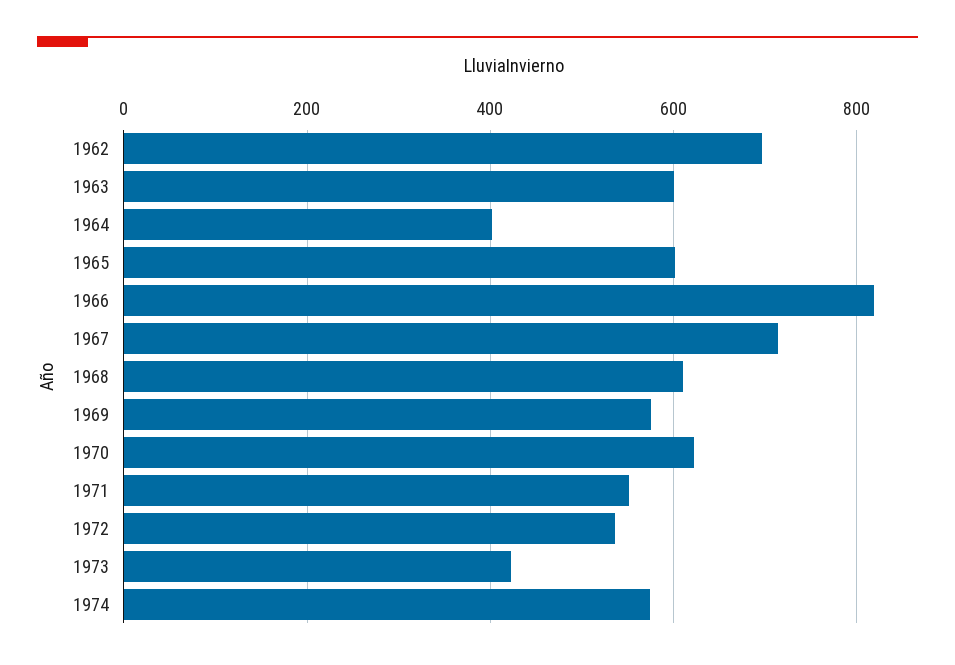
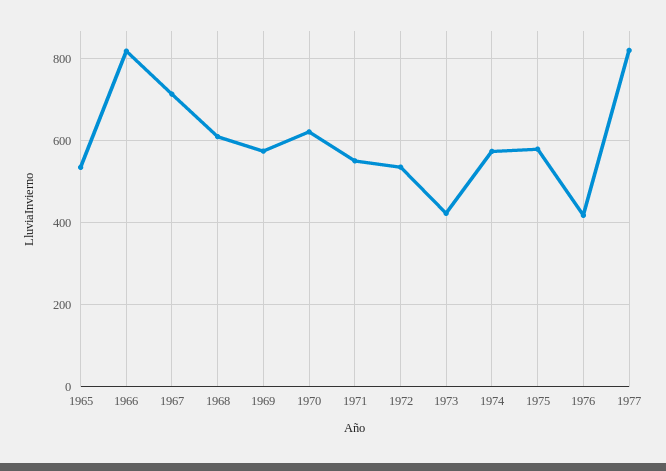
1962: 700 -> none
1963: 600 -> none
1964: 400 -> none
1965: 600 -> 540
1975: none -> 580
1976: none -> 420
1977: none -> 820

